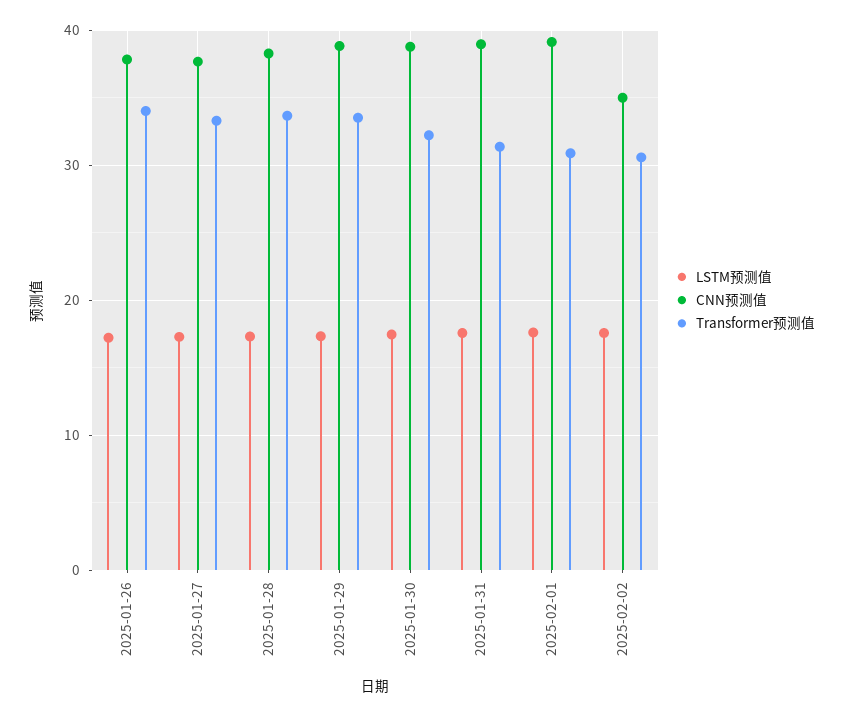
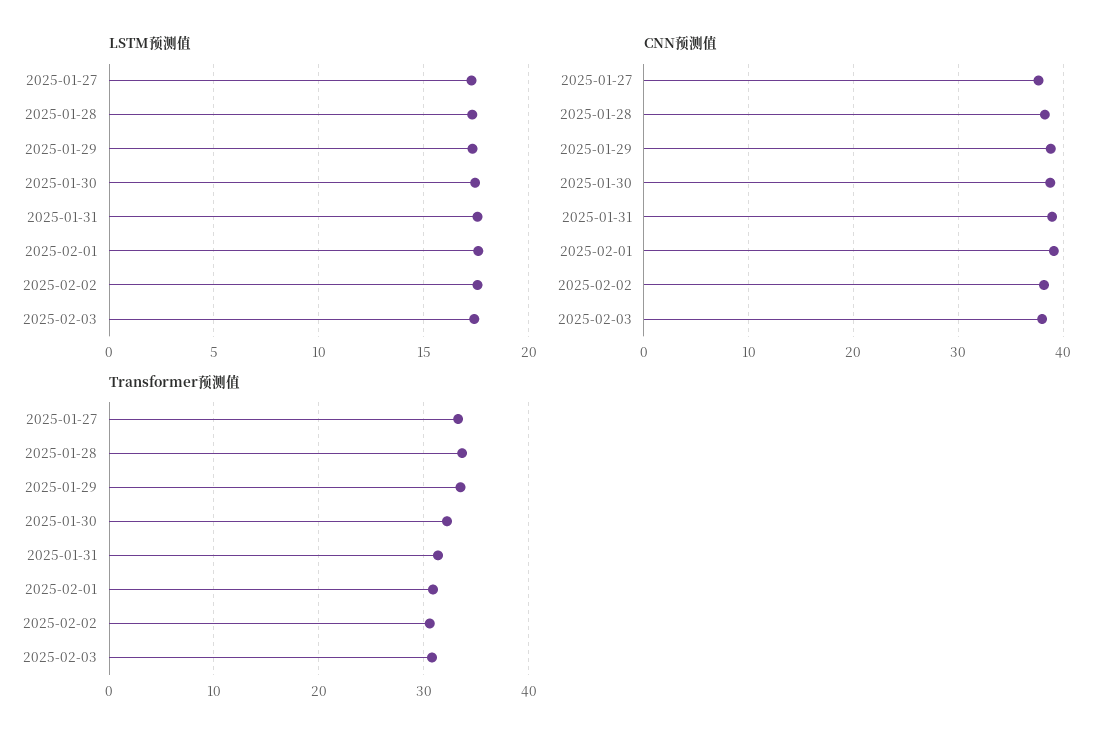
LSTM预测值, 2025-01-26: 17 -> none
CNN预测值, 2025-01-26: 38 -> none
Transformer预测值, 2025-01-26: 34 -> none
CNN预测值, 2025-02-02: 35 -> 38
LSTM预测值, 2025-02-03: none -> 17.5
CNN预测值, 2025-02-03: none -> 38
Transformer预测值, 2025-02-03: none -> 31

